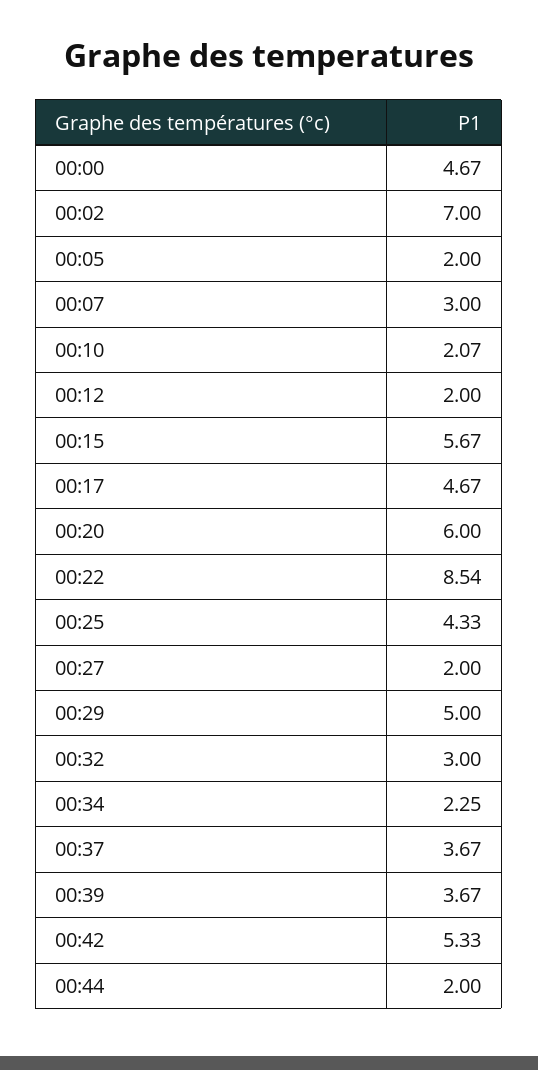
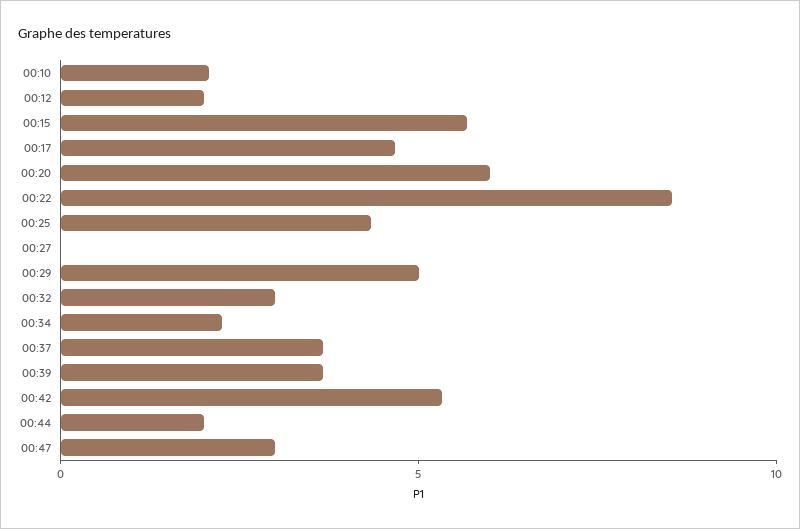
00:00: 4.67 -> none
00:02: 7 -> none
00:05: 2 -> none
00:07: 3 -> none
00:27: 2 -> 0
00:47: none -> 3

